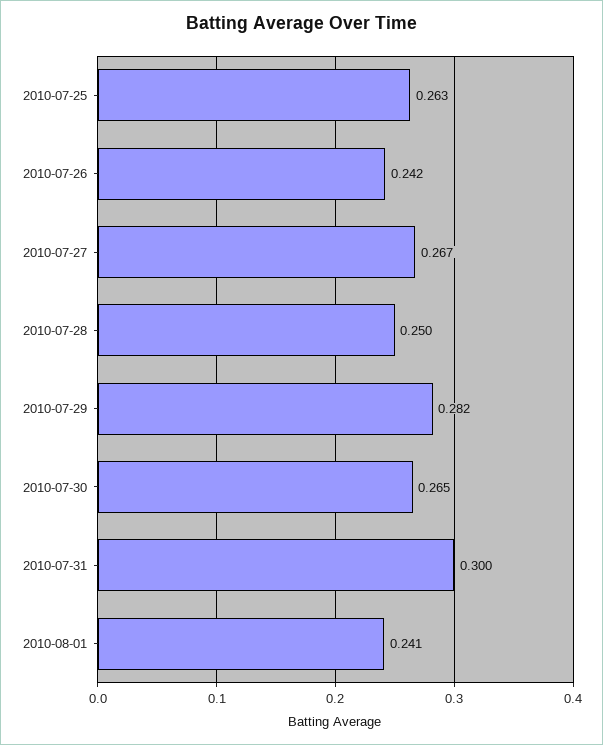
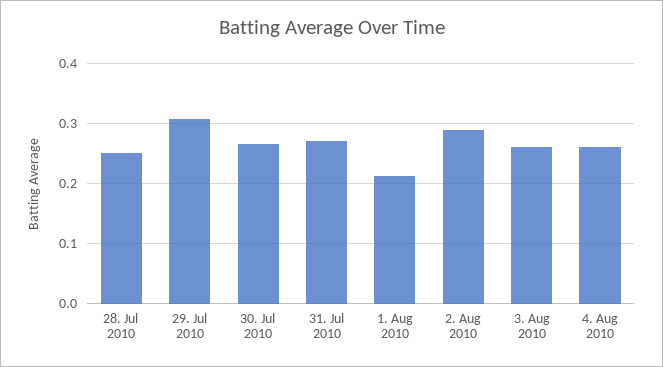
2010-07-25: 0.263 -> none
2010-07-26: 0.242 -> none
2010-07-27: 0.267 -> none
2010-07-29: 0.282 -> 0.31
2010-07-31: 0.3 -> 0.27
2010-08-01: 0.241 -> 0.21
2. Aug 2010: none -> 0.29
3. Aug 2010: none -> 0.26
4. Aug 2010: none -> 0.26

